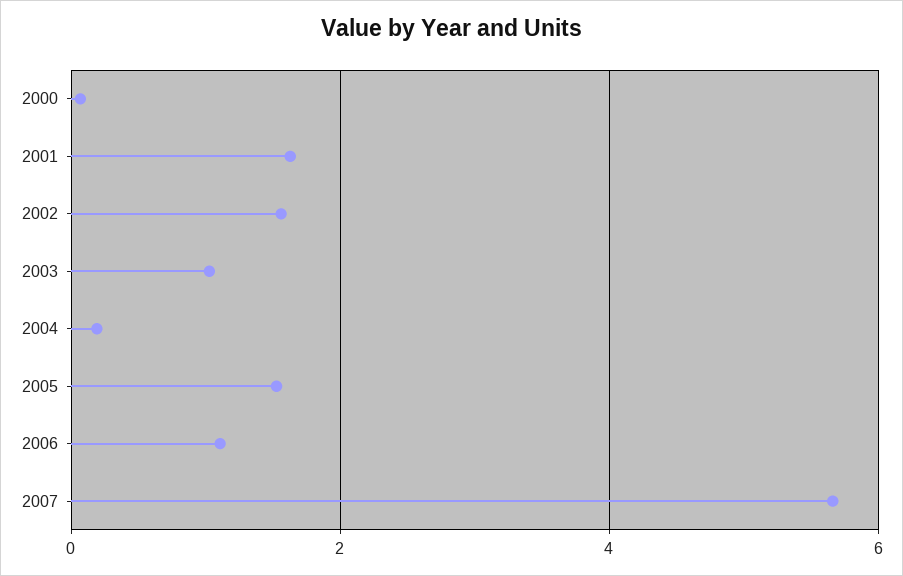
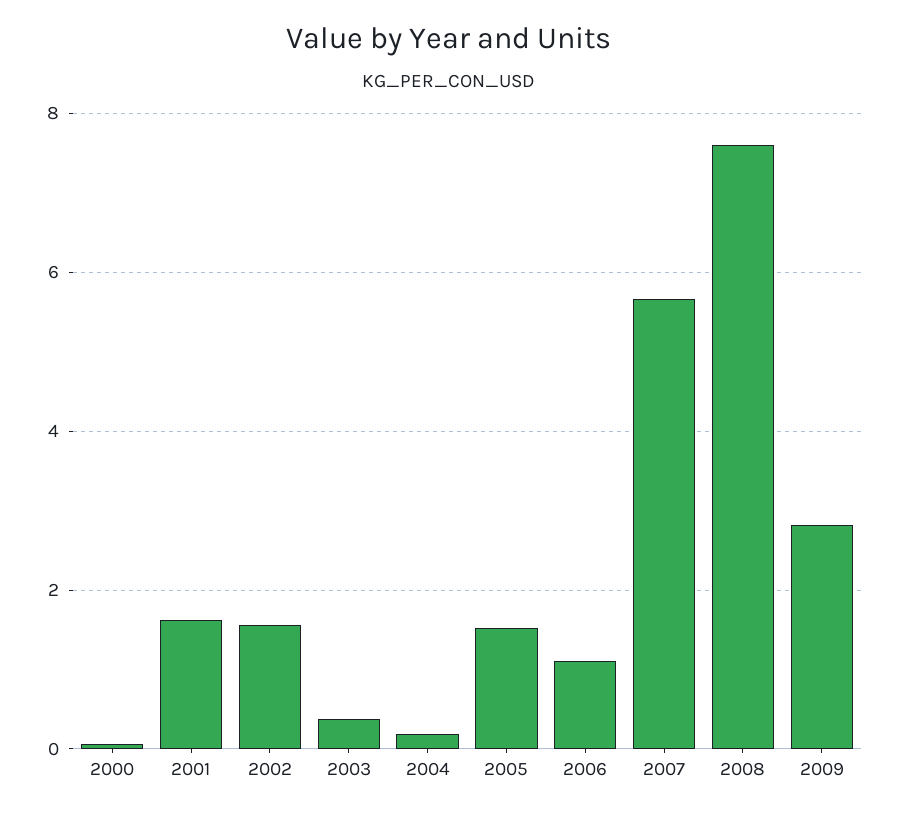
2003: 1 -> 0.4
2008: none -> 7.6
2009: none -> 2.8

